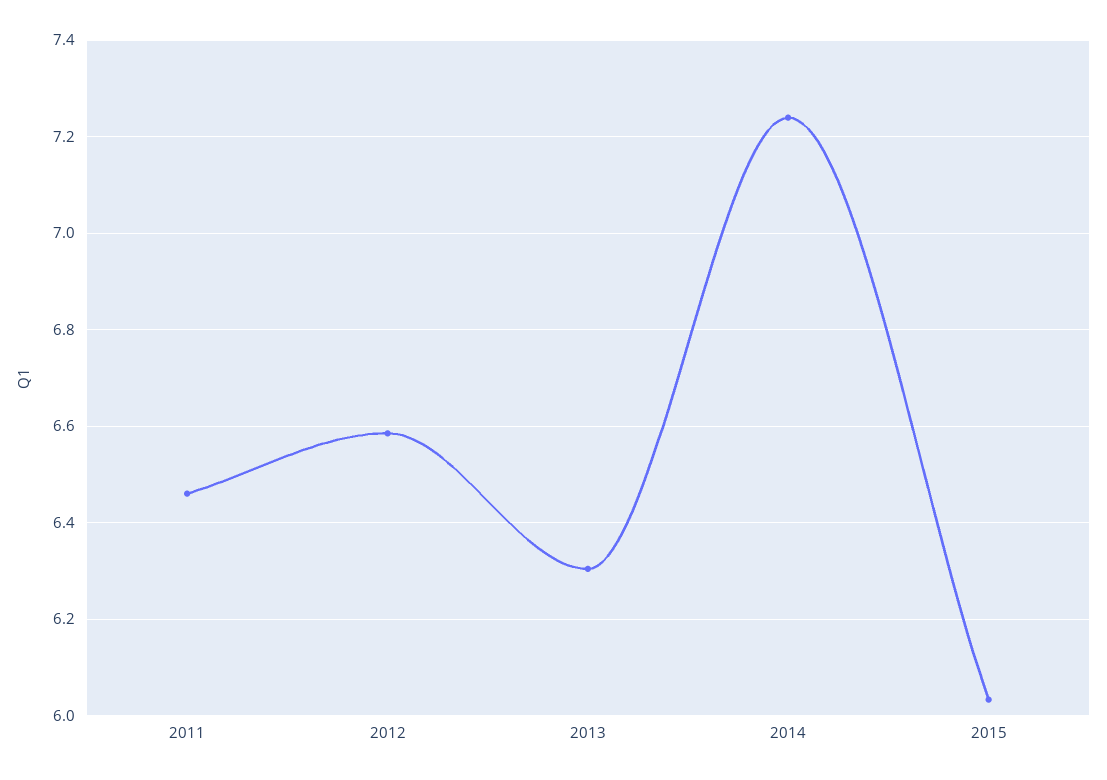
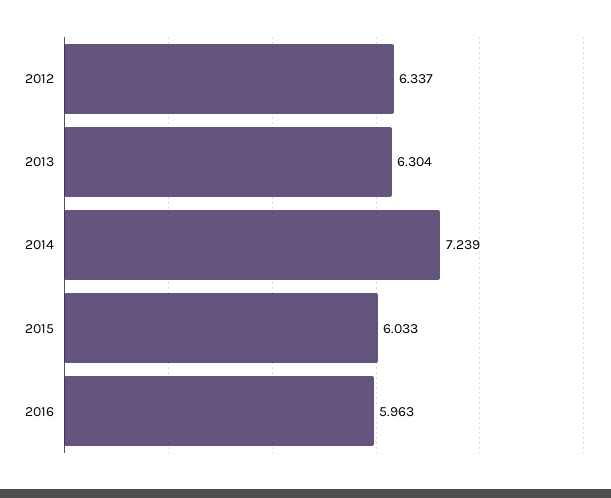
2011: 6.46 -> none
2012: 6.58 -> 6.337
2016: none -> 5.963

